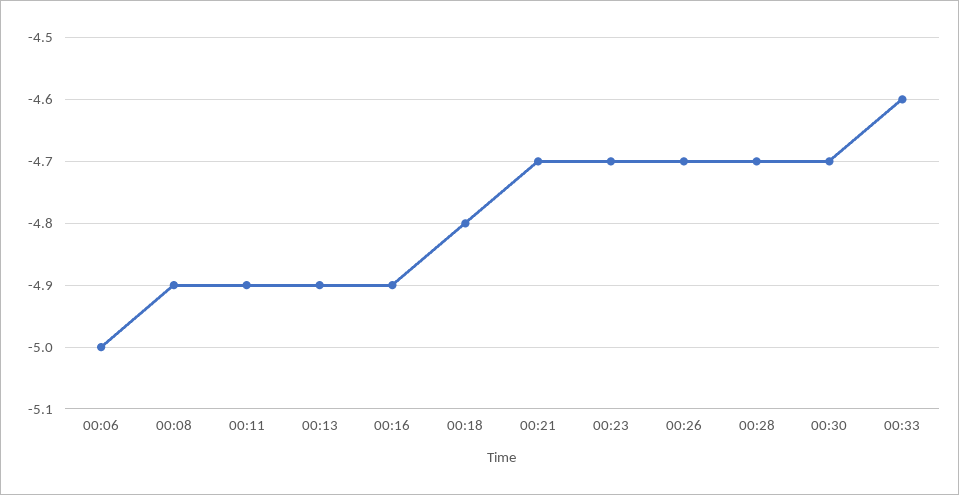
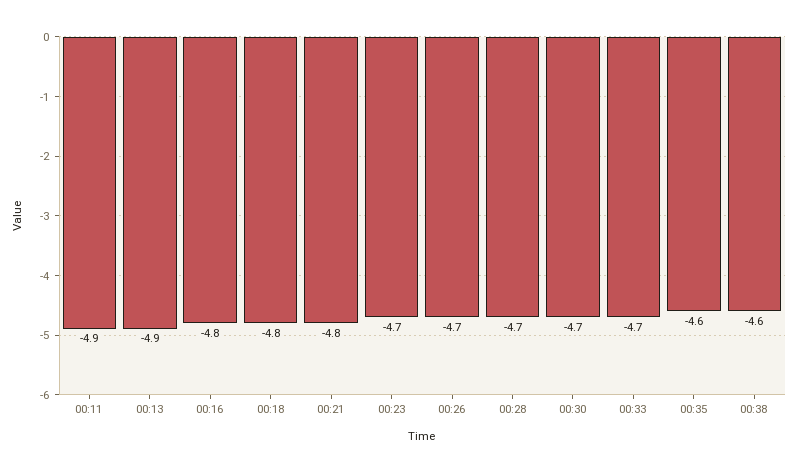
00:06: -5 -> none
00:08: -4.9 -> none
00:16: -4.9 -> -4.8
00:21: -4.7 -> -4.8
00:33: -4.6 -> -4.7
00:35: none -> -4.6
00:38: none -> -4.6

